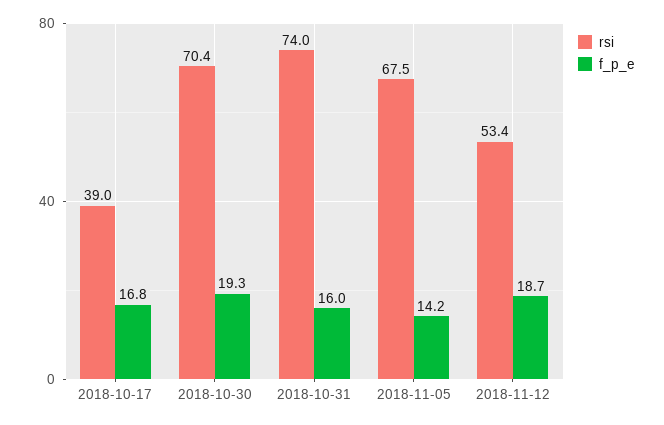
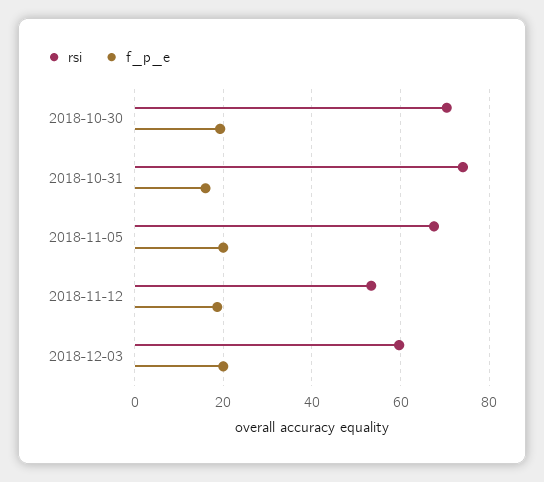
rsi, 2018-10-17: 39 -> none
f_p_e, 2018-10-17: 16.8 -> none
f_p_e, 2018-11-05: 14.2 -> 20
rsi, 2018-12-03: none -> 60
f_p_e, 2018-12-03: none -> 20

